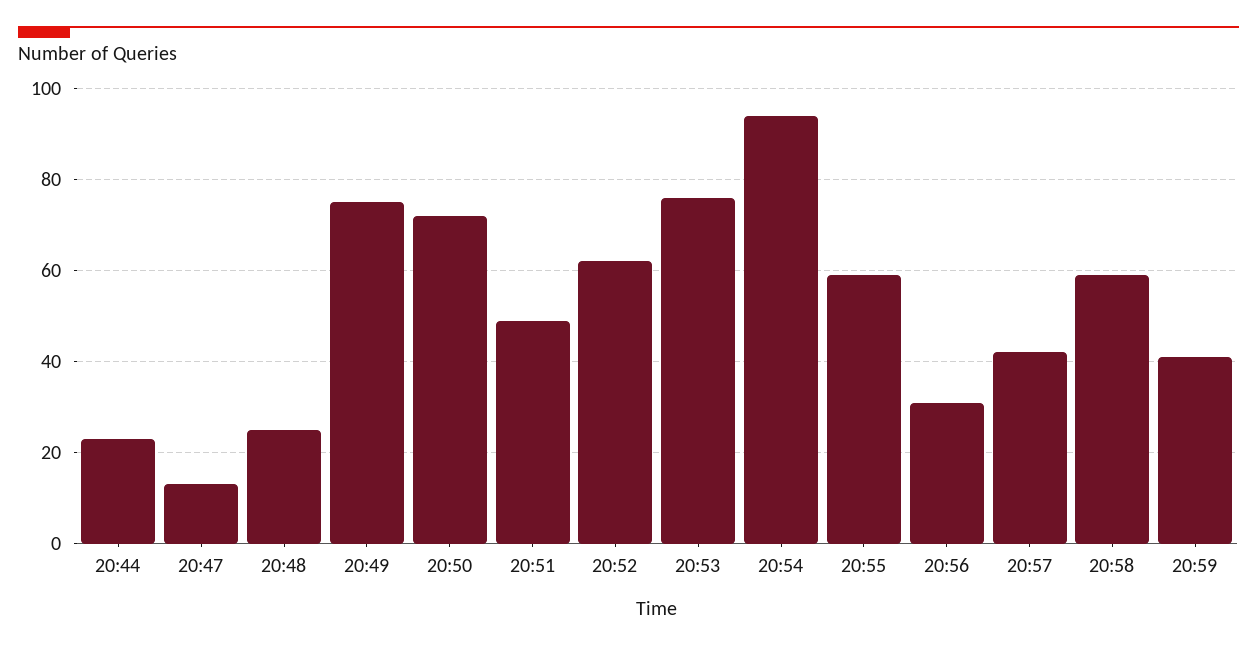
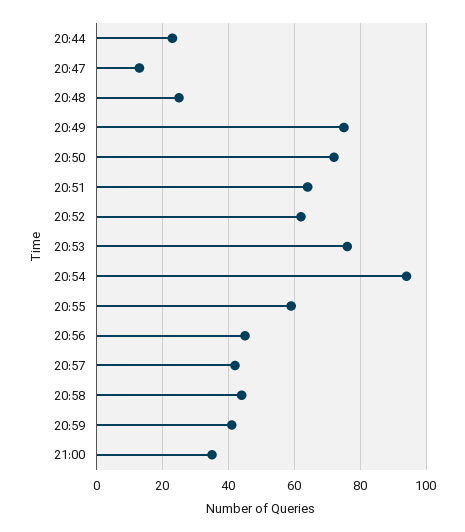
20:51: 50 -> 65
20:56: 30 -> 45
20:58: 60 -> 45
21:00: none -> 35

